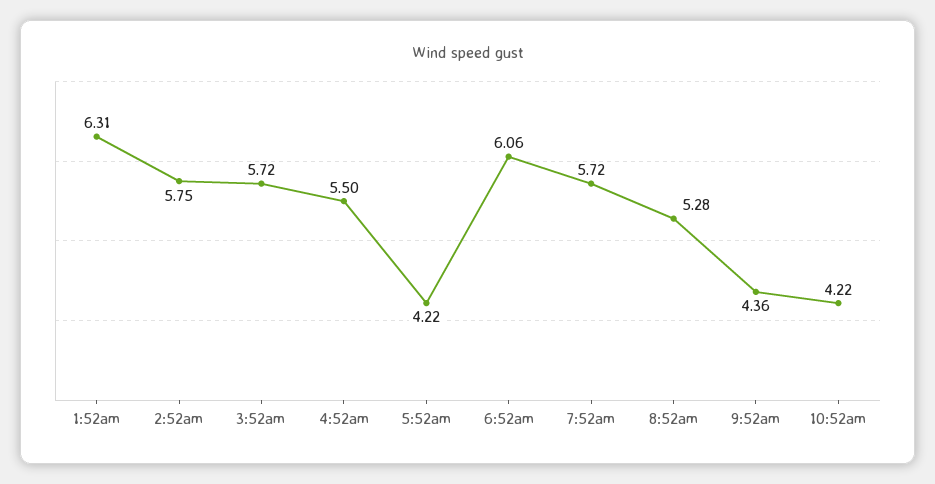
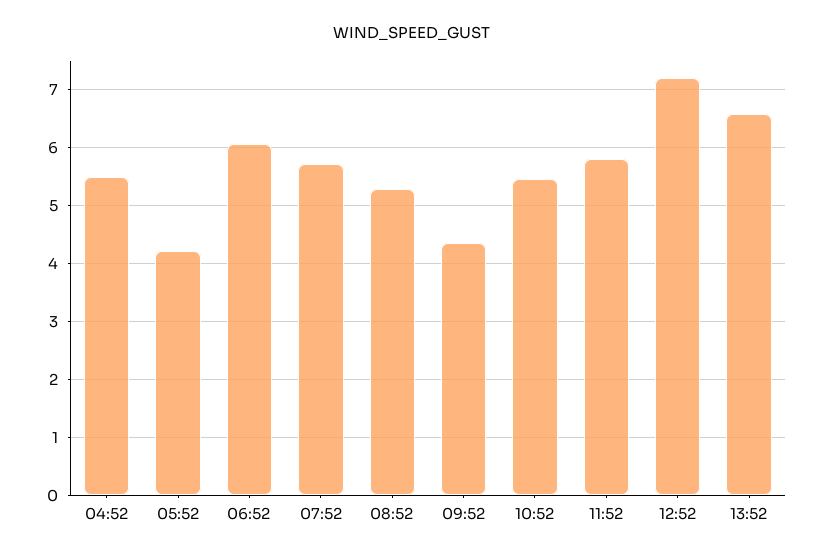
1:52am: 6.31 -> none
2:52am: 5.75 -> none
3:52am: 5.72 -> none
10:52am: 4.22 -> 5.4
11:52: none -> 5.8
12:52: none -> 7.2
13:52: none -> 6.6

